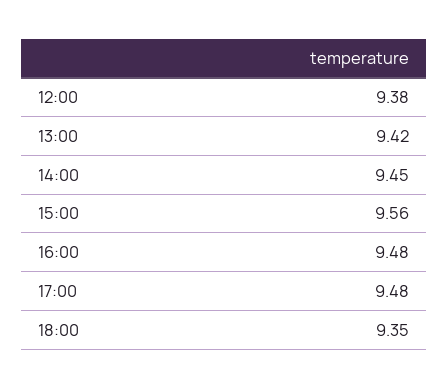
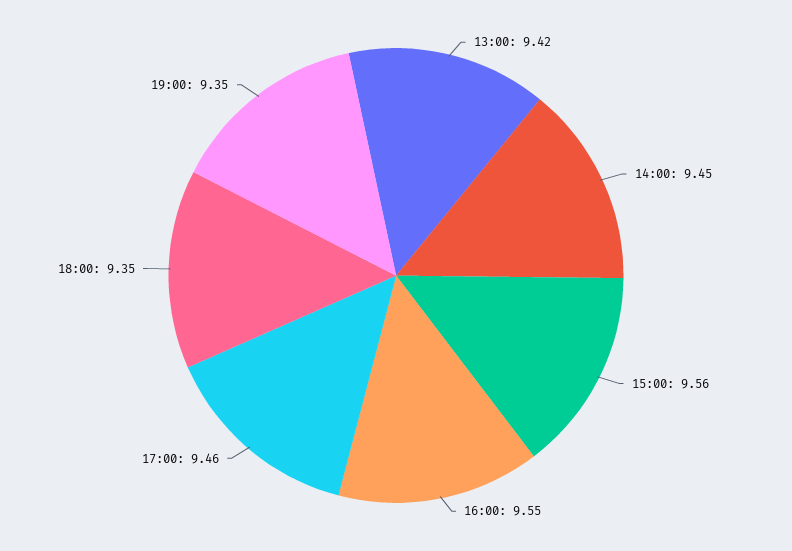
12:00: 9.38 -> none
16:00: 9.48 -> 9.55
17:00: 9.48 -> 9.46
19:00: none -> 9.35

